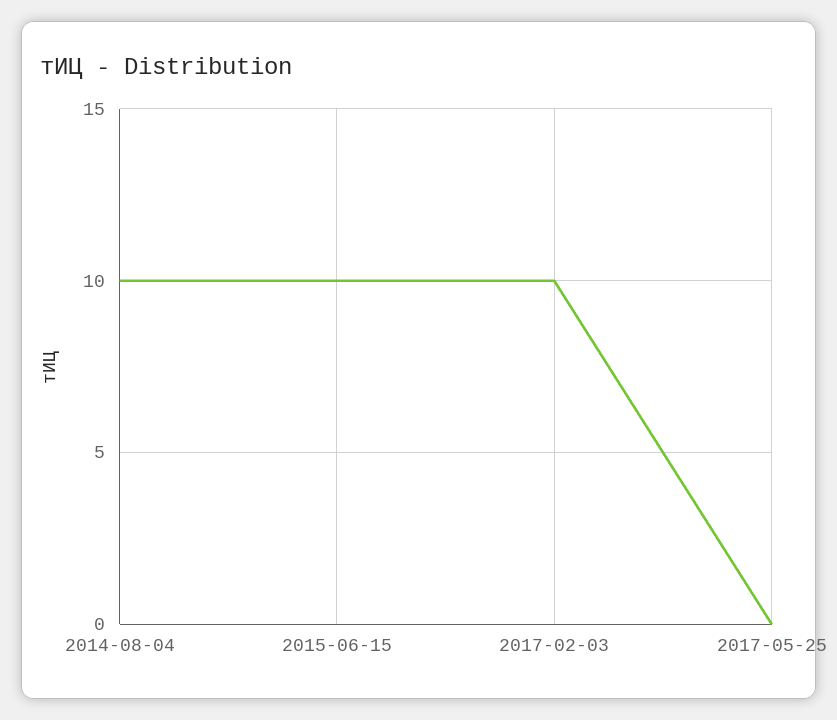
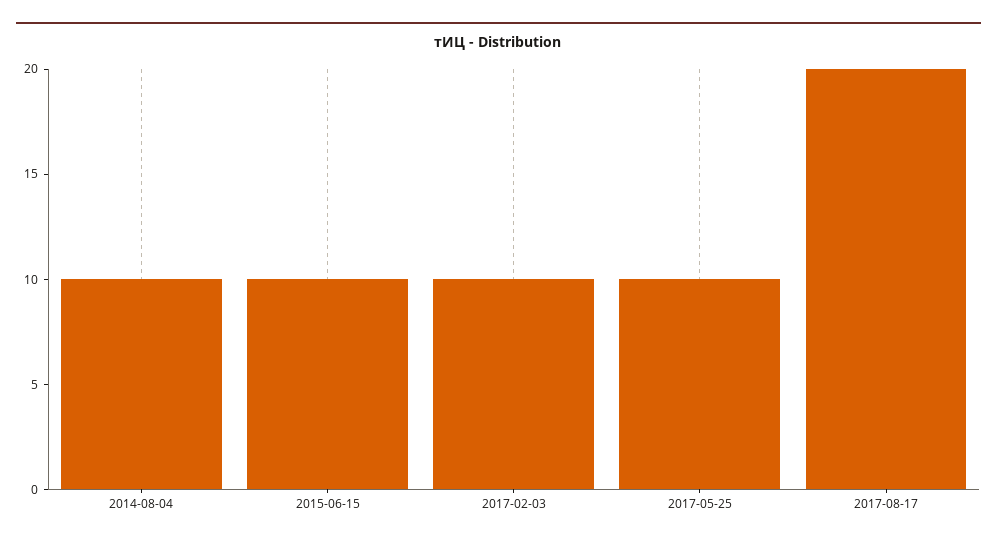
2017-05-25: 0 -> 10
2017-08-17: none -> 20

